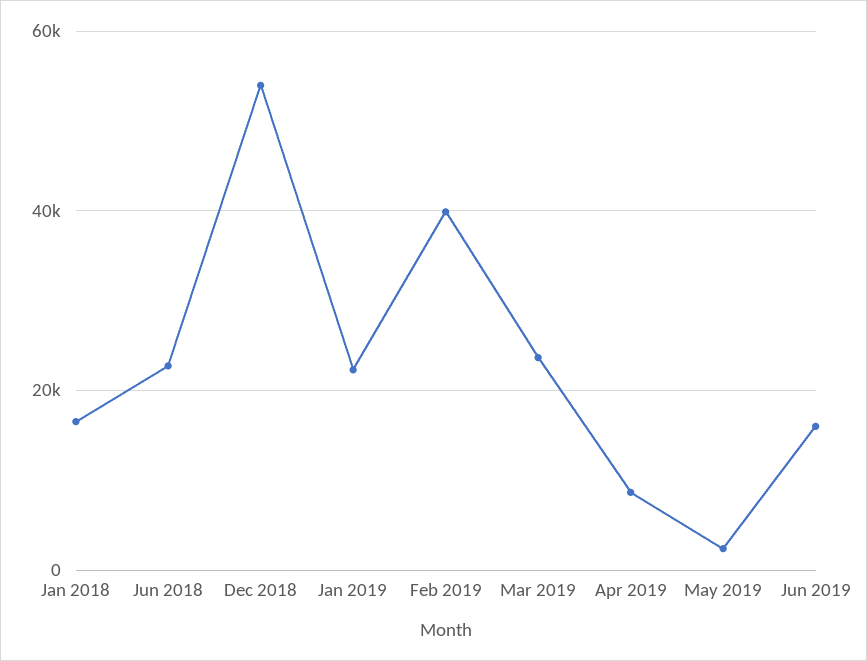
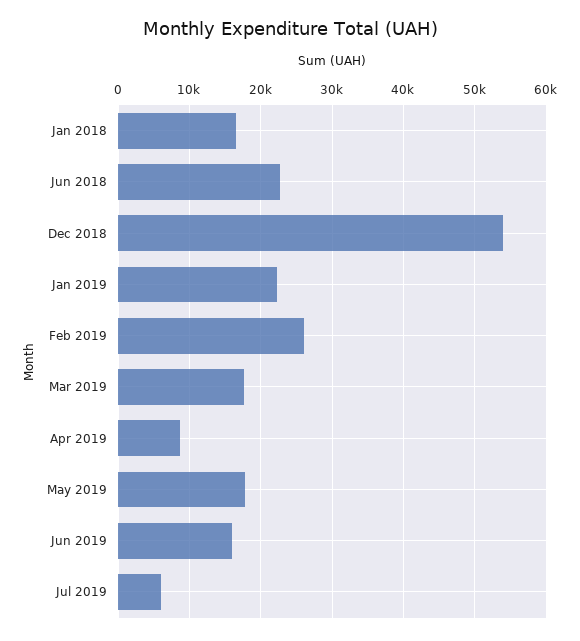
Feb 2019: 40000 -> 26000
Mar 2019: 24000 -> 18000
May 2019: 2000 -> 18000
Jul 2019: none -> 6000

